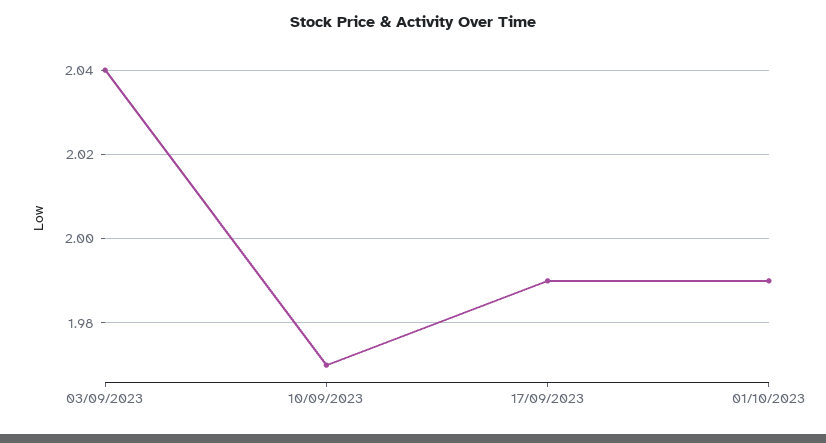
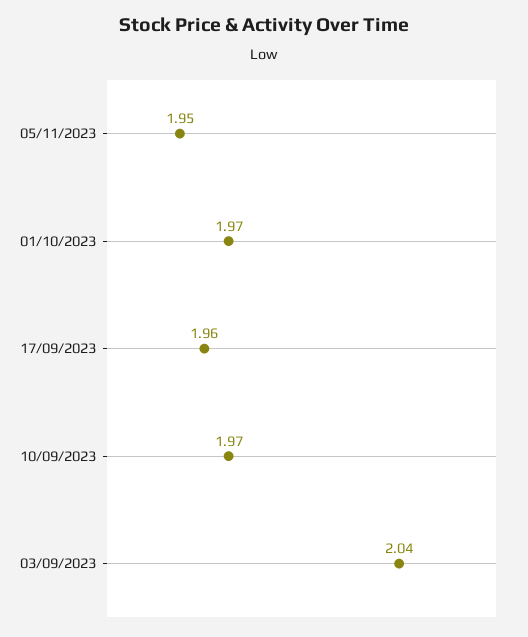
17/09/2023: 1.99 -> 1.96
01/10/2023: 1.99 -> 1.97
05/11/2023: none -> 1.95

